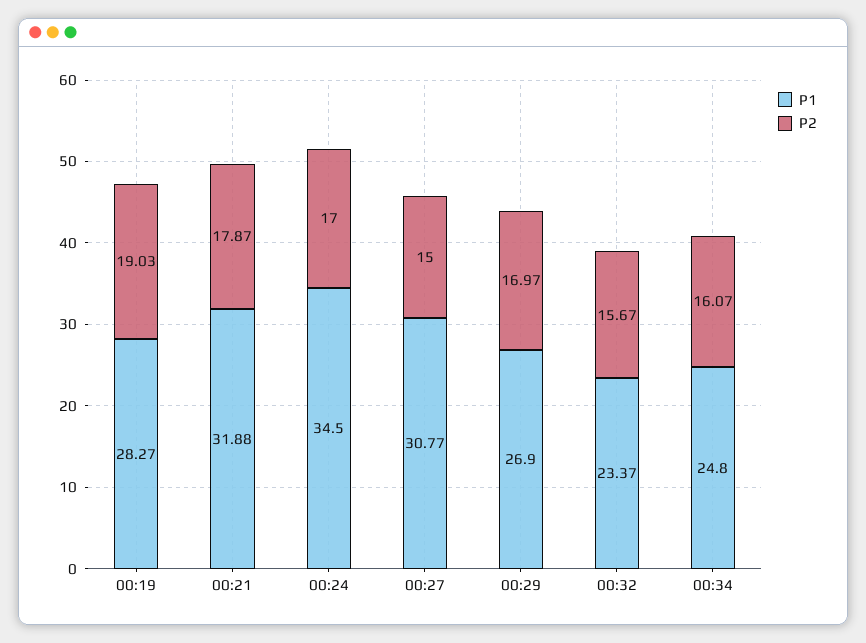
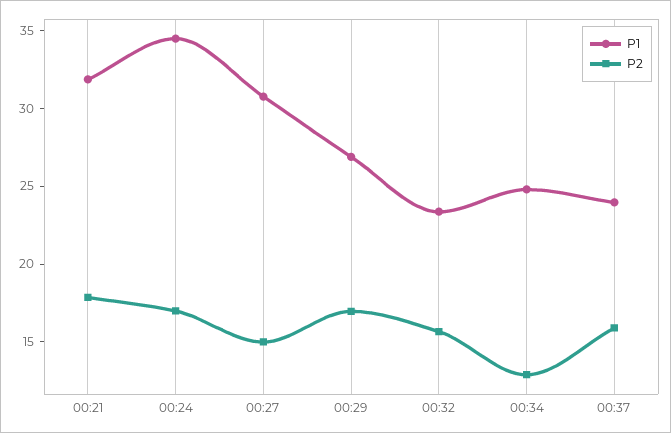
P1, 00:19: 28.27 -> none
P2, 00:19: 19.03 -> none
P2, 00:34: 16.07 -> 13
P1, 00:37: none -> 24
P2, 00:37: none -> 16

